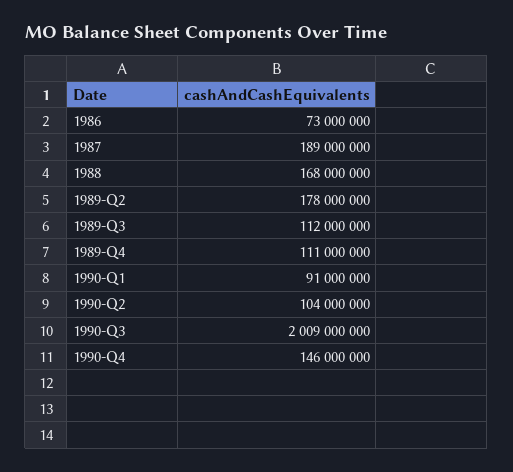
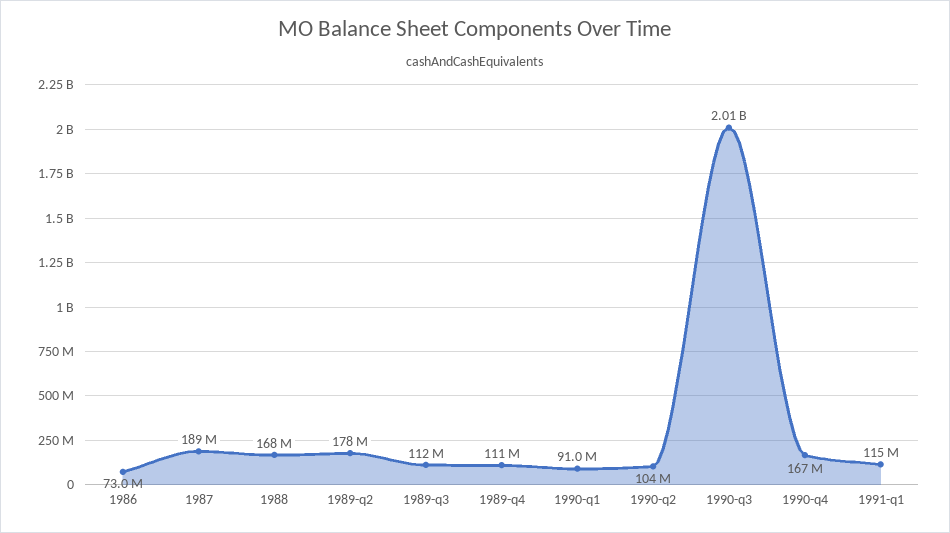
1990-Q4: 146000000 -> 167000000
1991-q1: none -> 115000000

